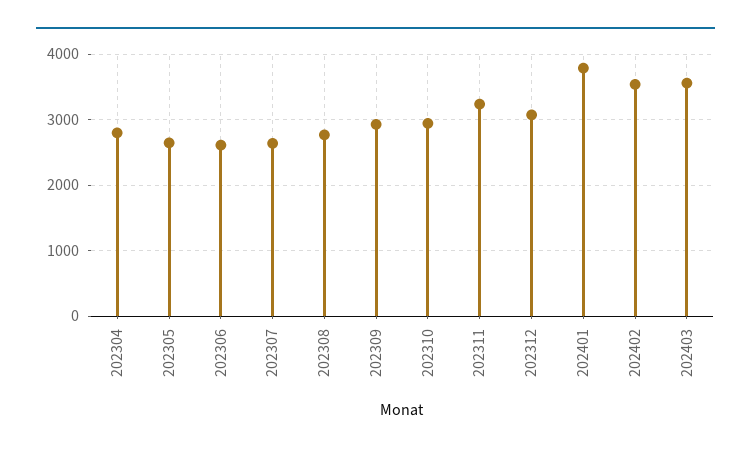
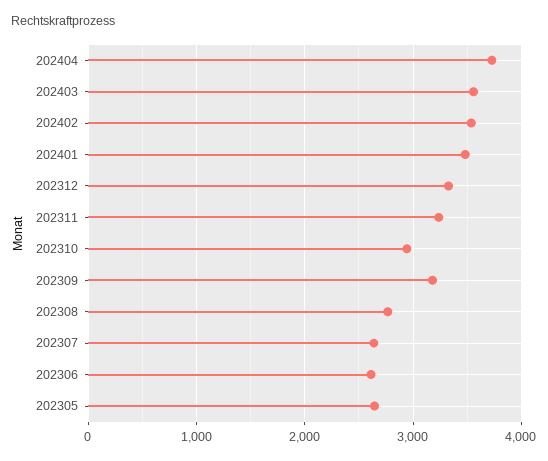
202304: 2800 -> none
202309: 2900 -> 3200
202312: 3100 -> 3300
202401: 3800 -> 3500
202404: none -> 3700

